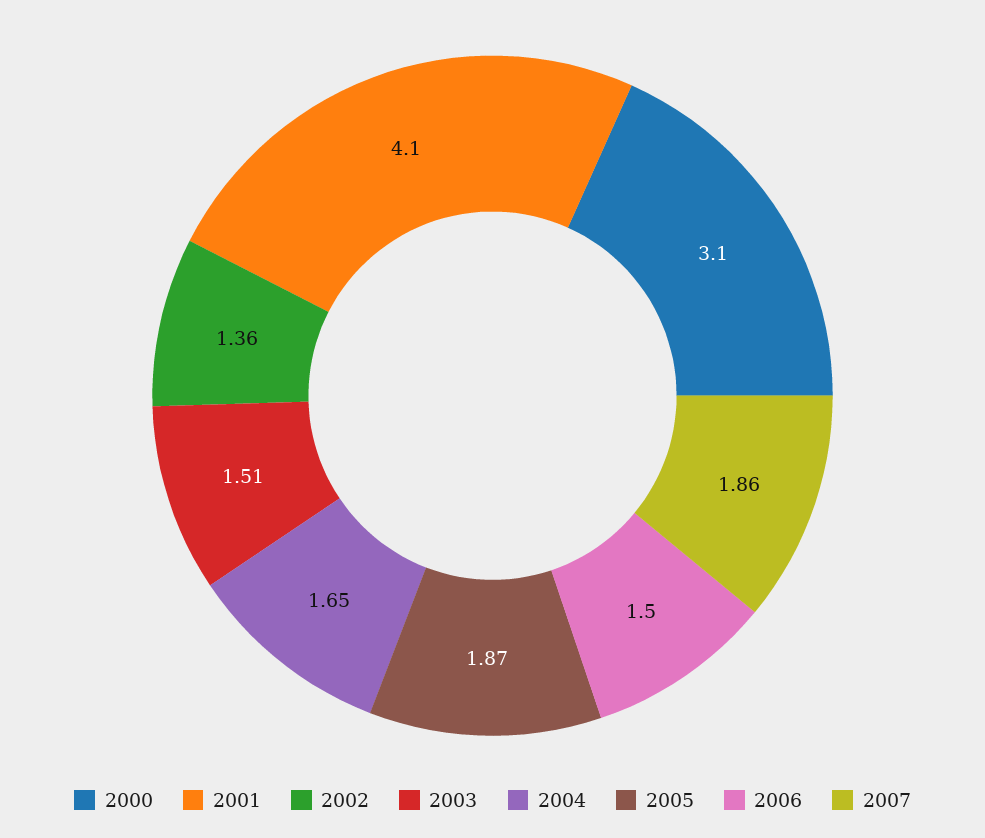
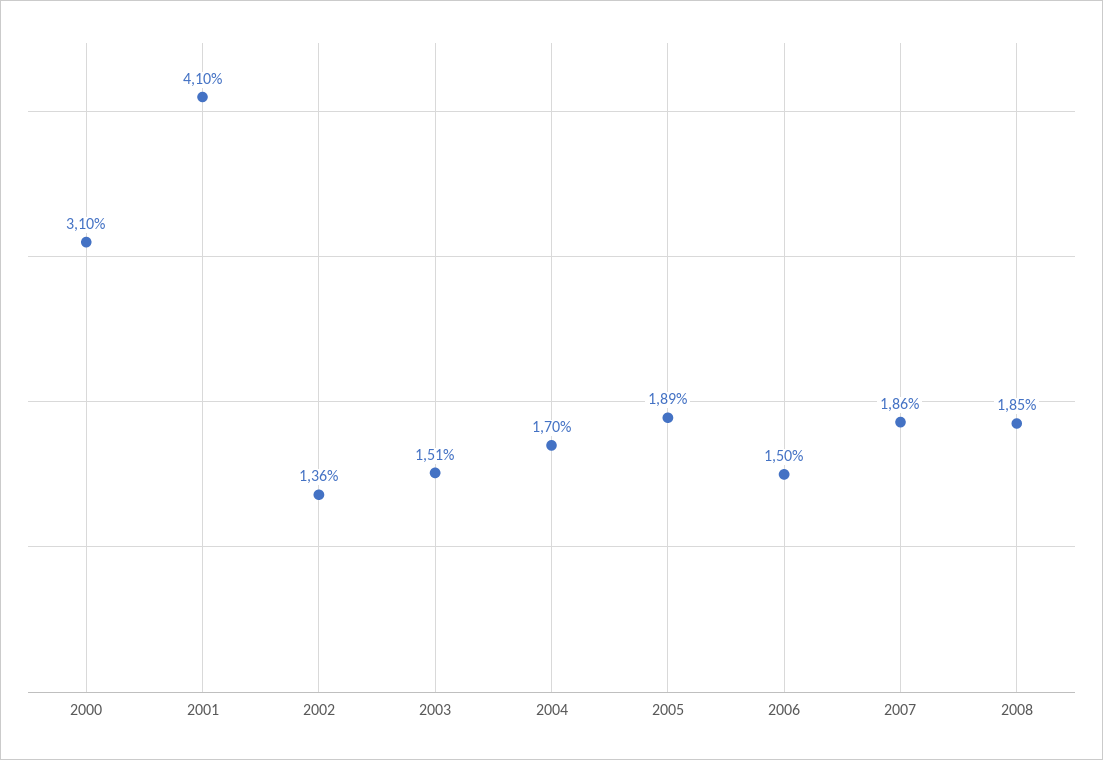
2004: 1.65 -> 1.7
2005: 1.87 -> 1.89
2008: none -> 1.85

